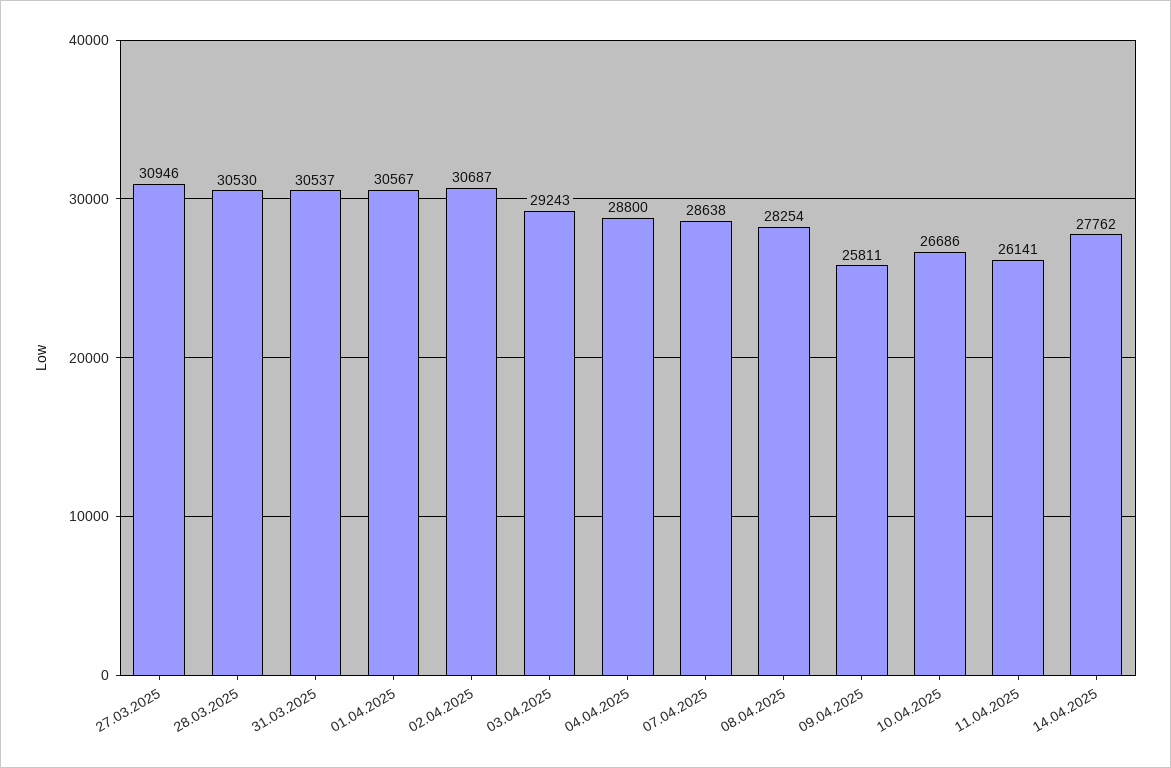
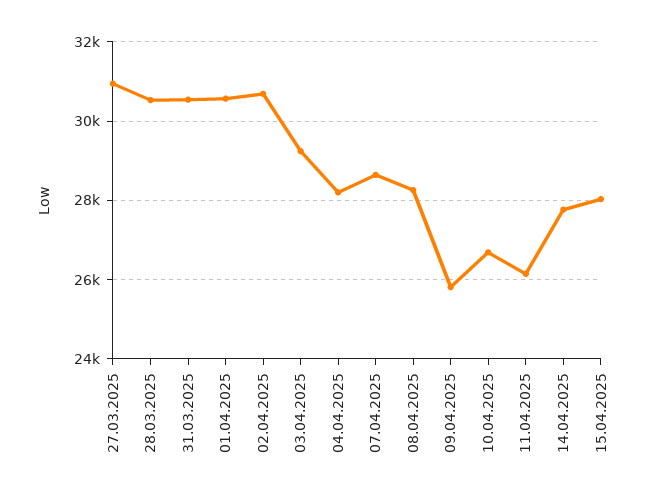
04.04.2025: 28800 -> 28200
15.04.2025: none -> 28000

